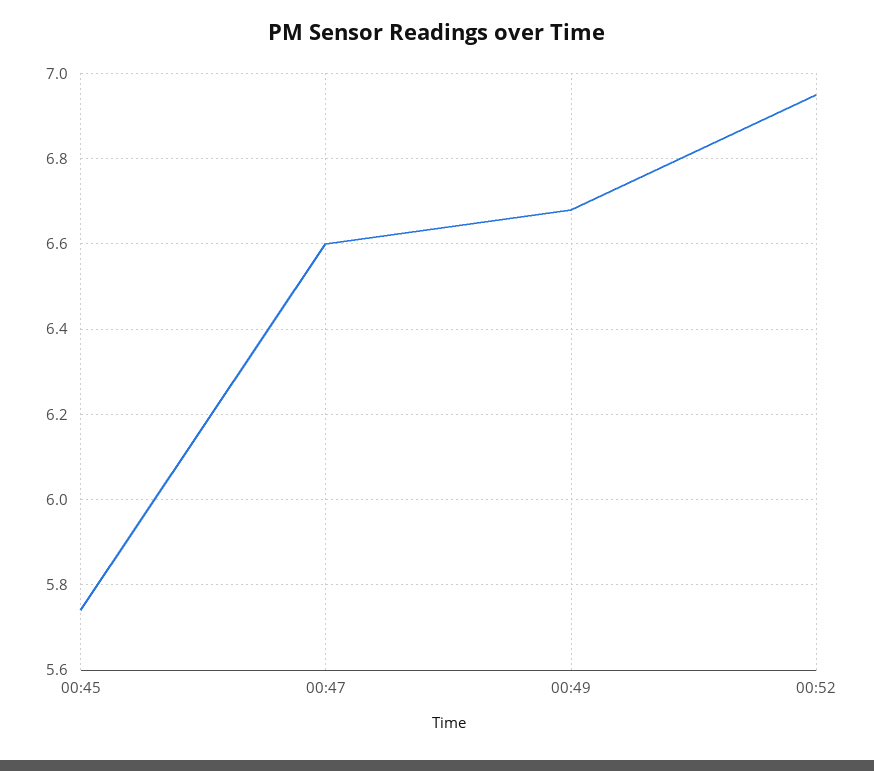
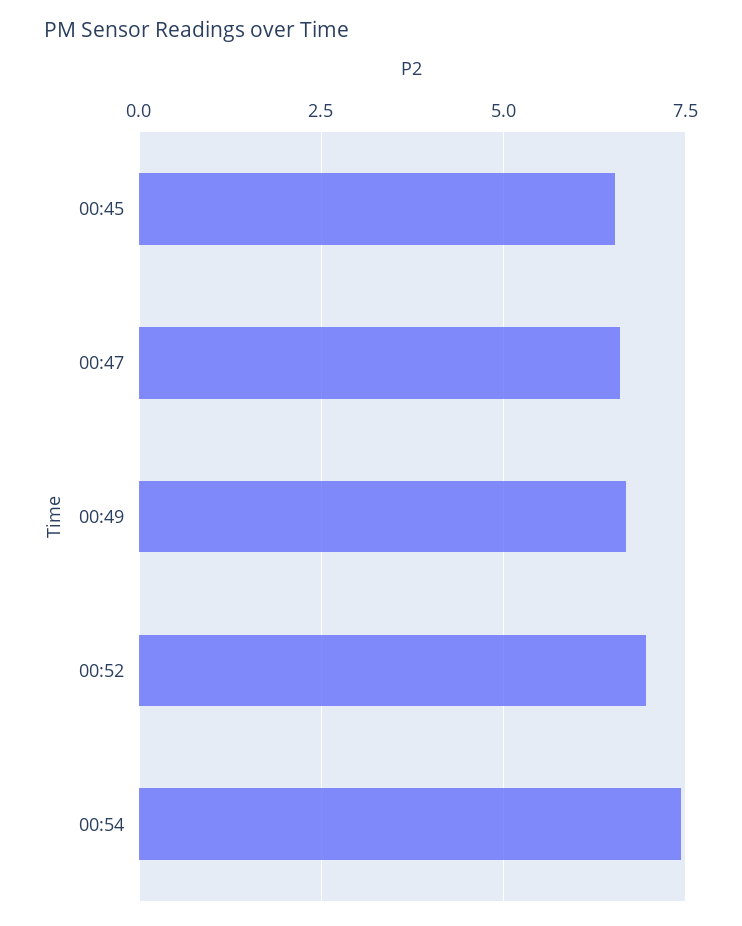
00:45: 5.75 -> 6.5
00:54: none -> 7.5

